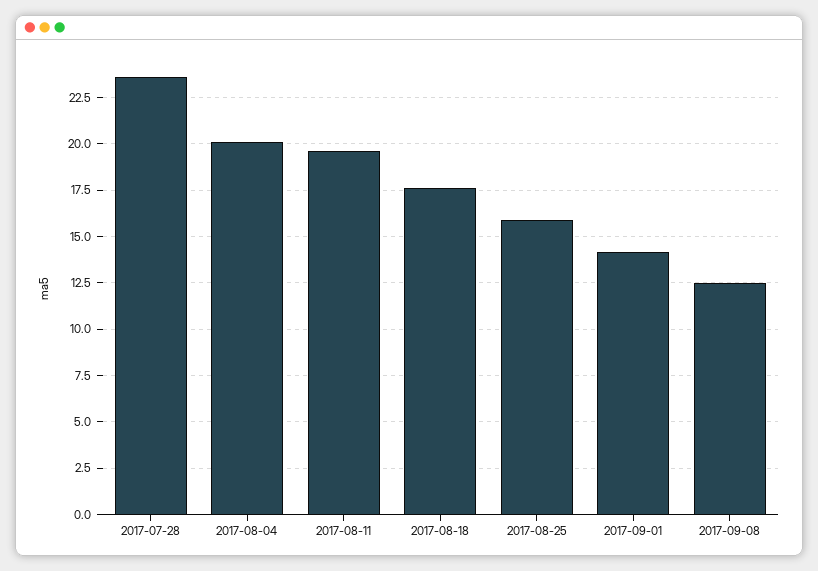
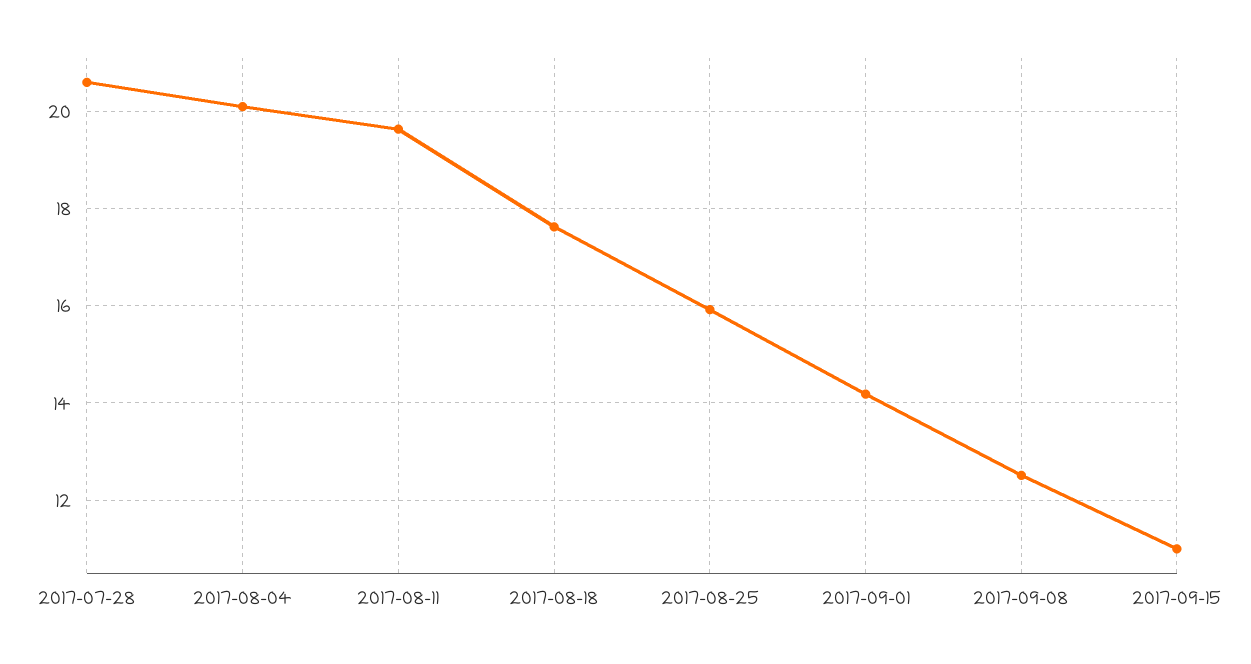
2017-07-28: 23.5 -> 20.6
2017-09-15: none -> 11

